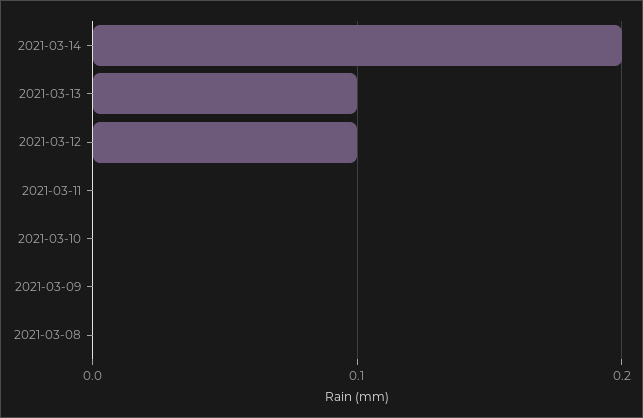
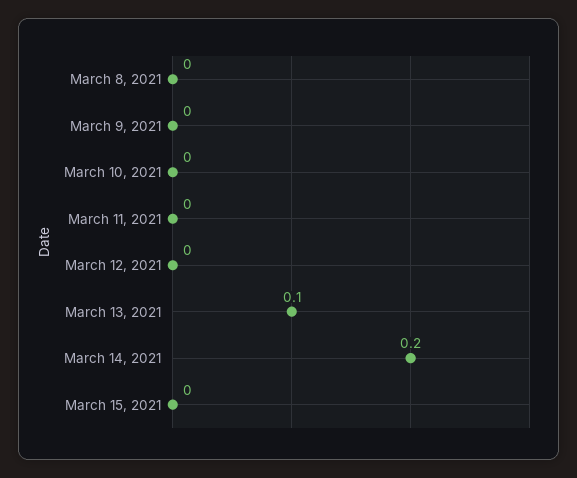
2021-03-12: 0.1 -> 0
March 15, 2021: none -> 0

